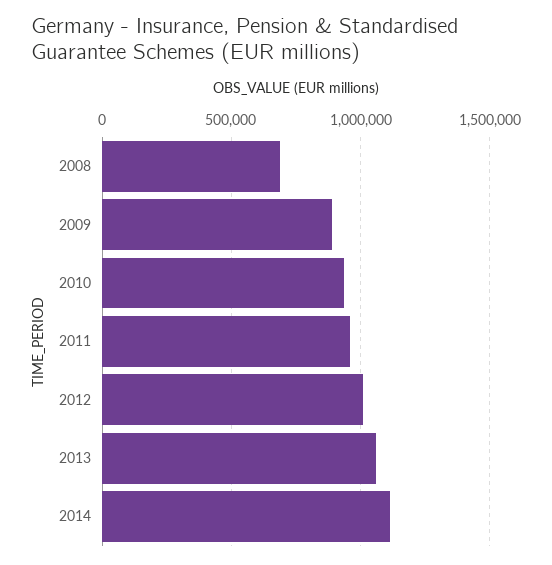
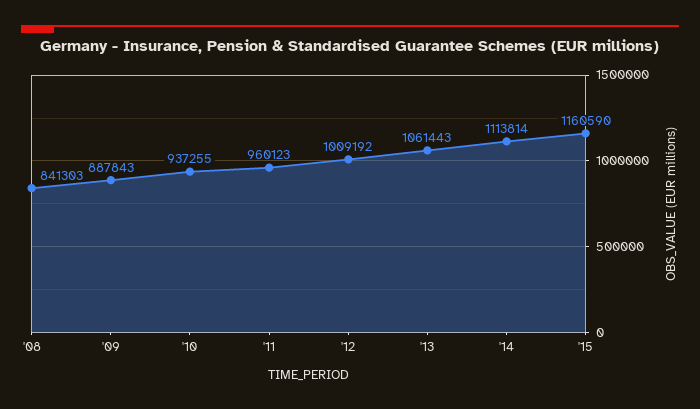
2008: 700000 -> 841303
'15: none -> 1160590

